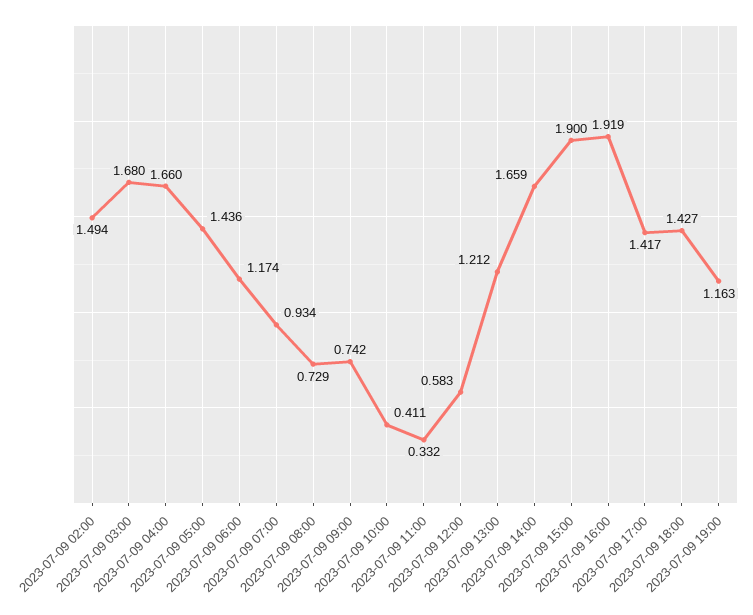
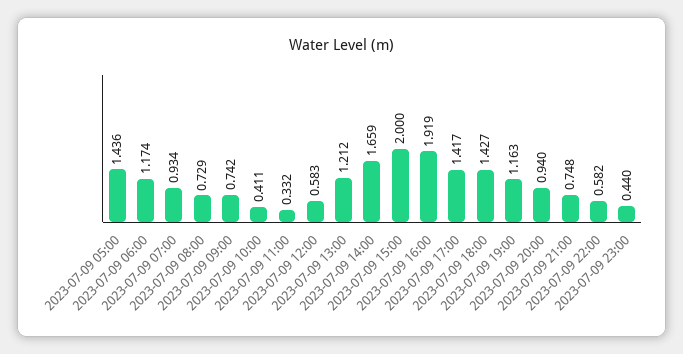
2023-07-09 02:00: 1.494 -> none
2023-07-09 03:00: 1.68 -> none
2023-07-09 04:00: 1.66 -> none
2023-07-09 15:00: 1.9 -> 2
2023-07-09 20:00: none -> 0.94
2023-07-09 21:00: none -> 0.748
2023-07-09 22:00: none -> 0.582
2023-07-09 23:00: none -> 0.44

